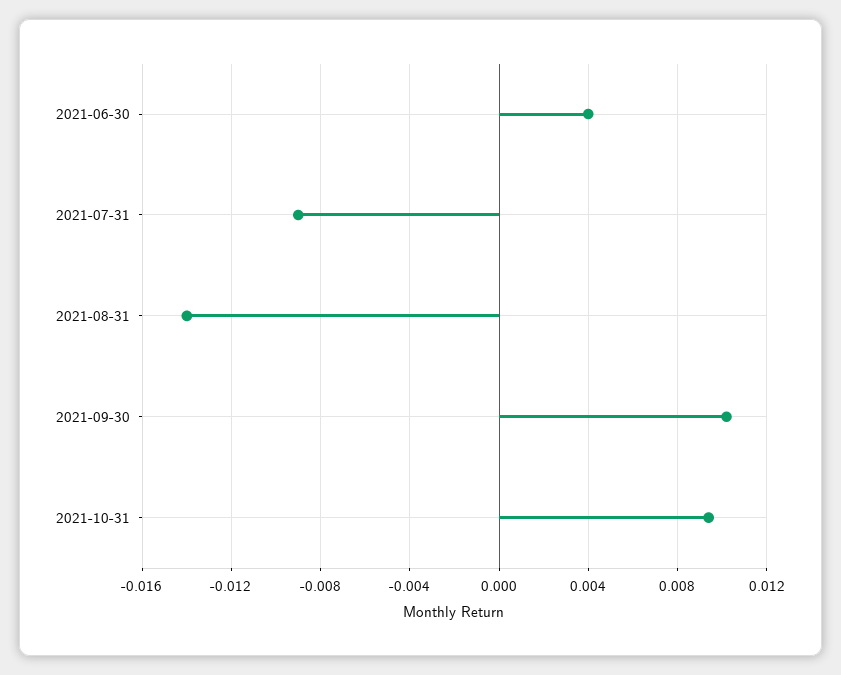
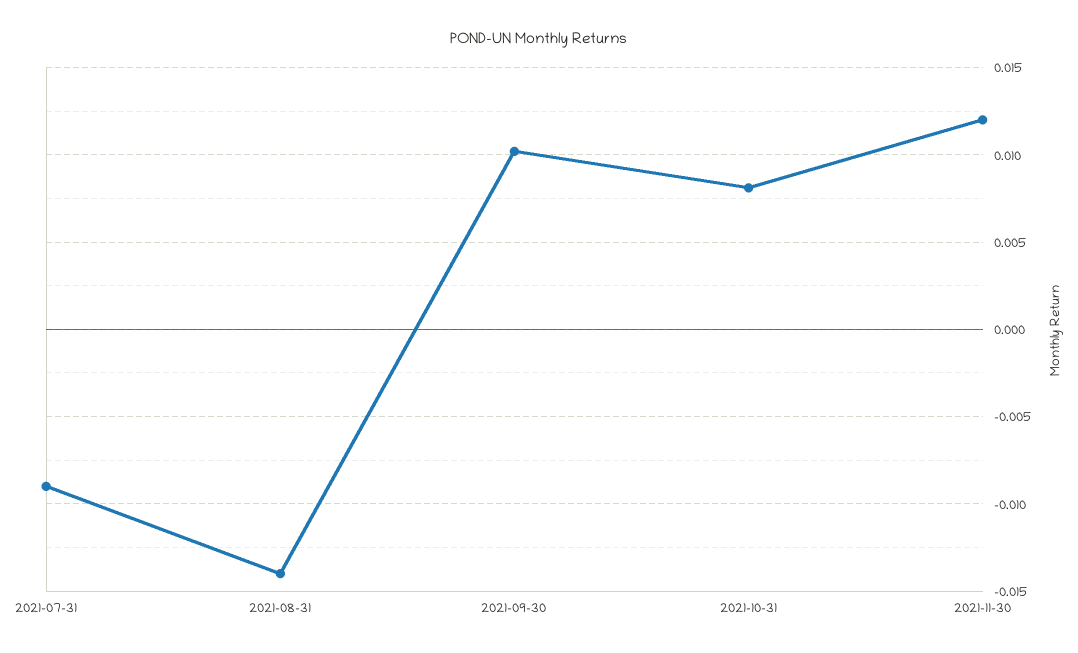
2021-06-30: 0.004 -> none
2021-10-31: 0.0095 -> 0.008
2021-11-30: none -> 0.012

